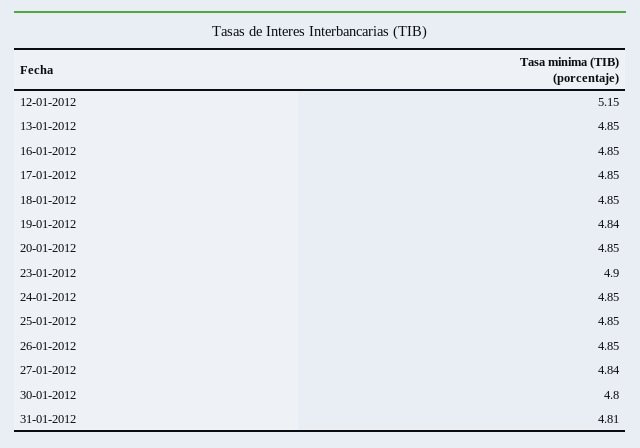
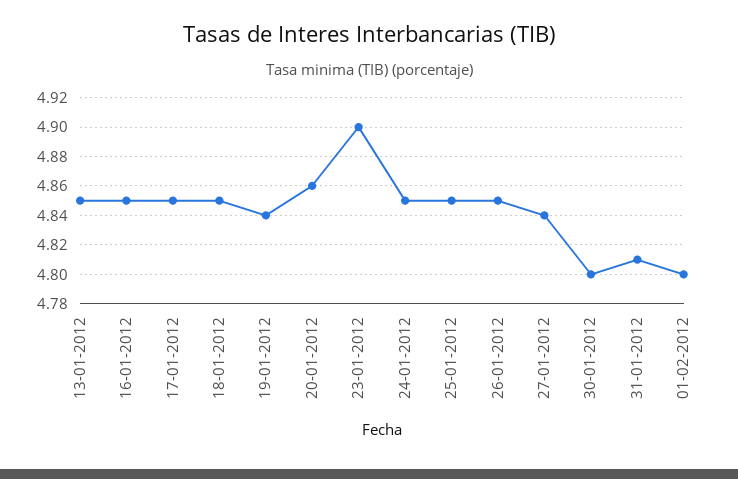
12-01-2012: 5.15 -> none
20-01-2012: 4.85 -> 4.86
01-02-2012: none -> 4.8

